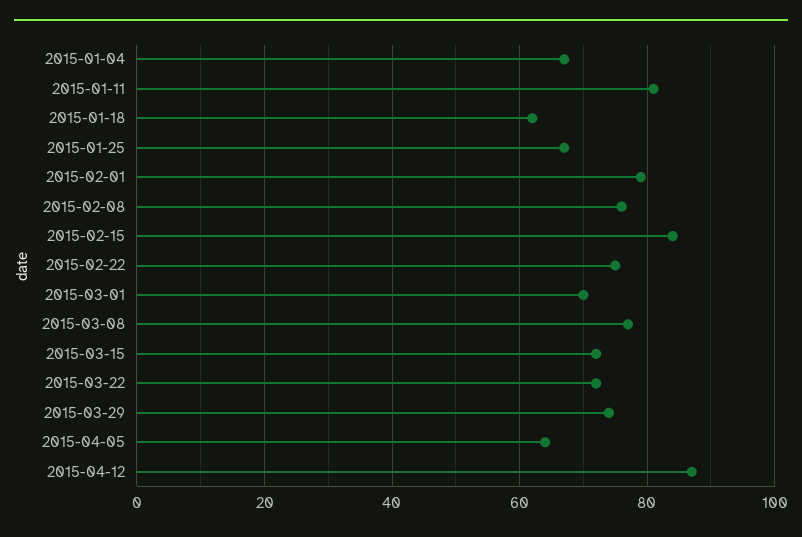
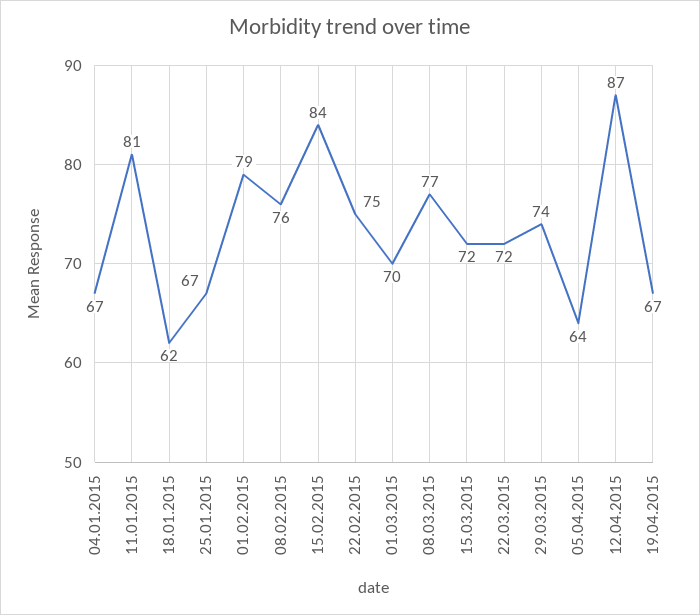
19.04.2015: none -> 67

